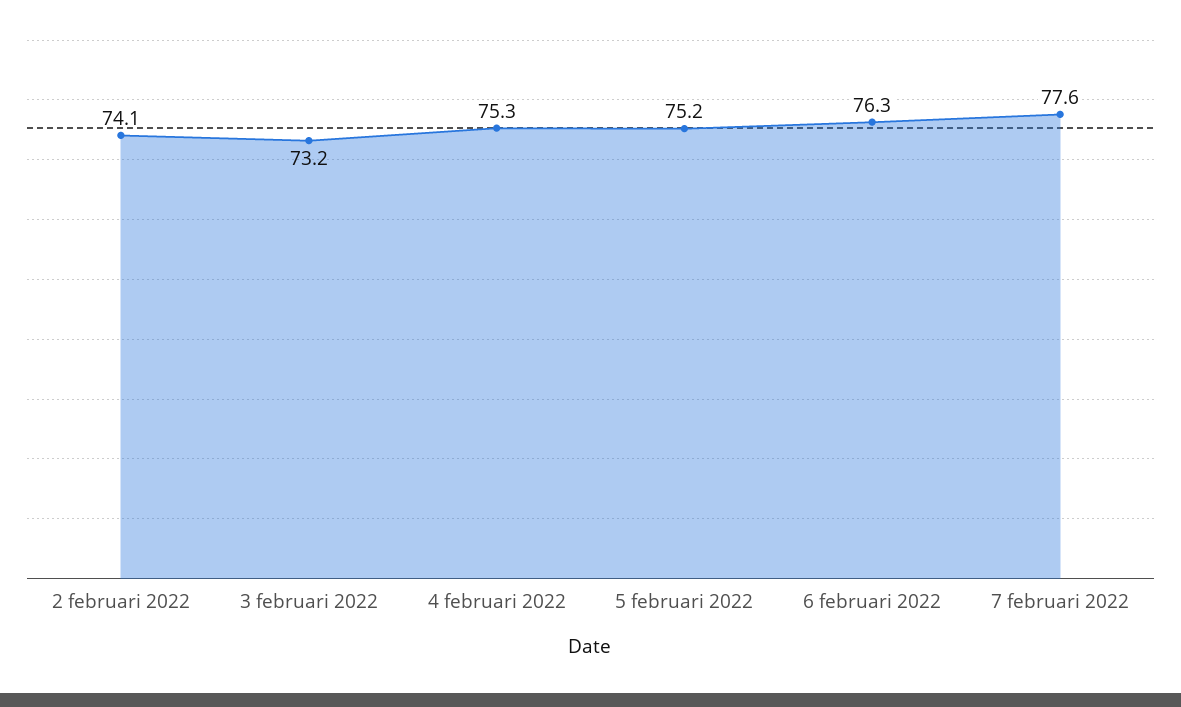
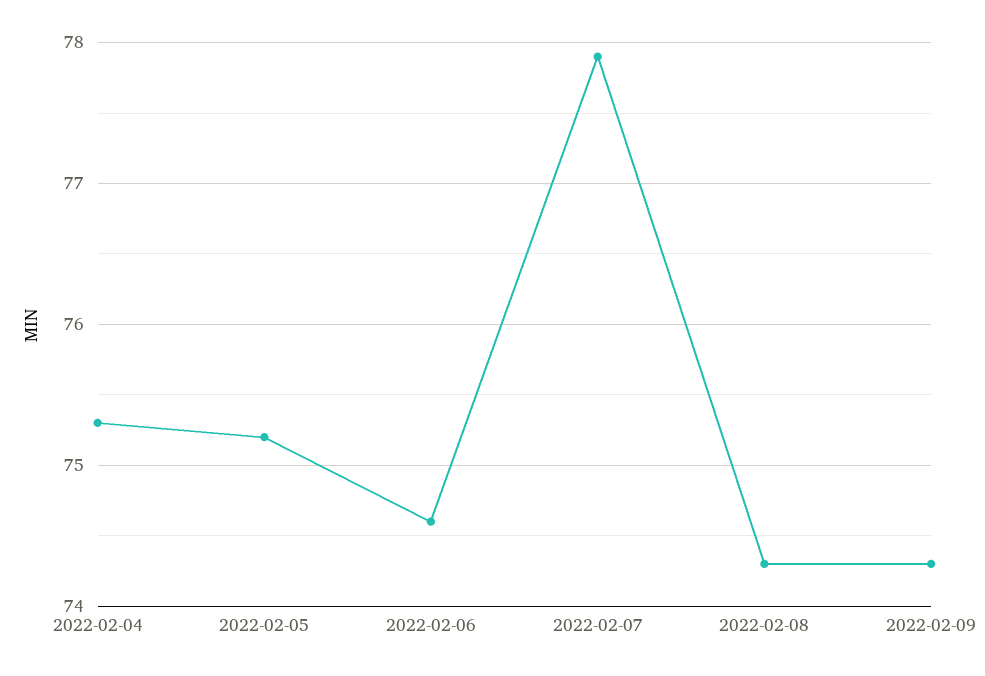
2 februari 2022: 74.1 -> none
3 februari 2022: 73.2 -> none
6 februari 2022: 76.3 -> 74.6
7 februari 2022: 77.6 -> 77.9
2022-02-08: none -> 74.3
2022-02-09: none -> 74.3

